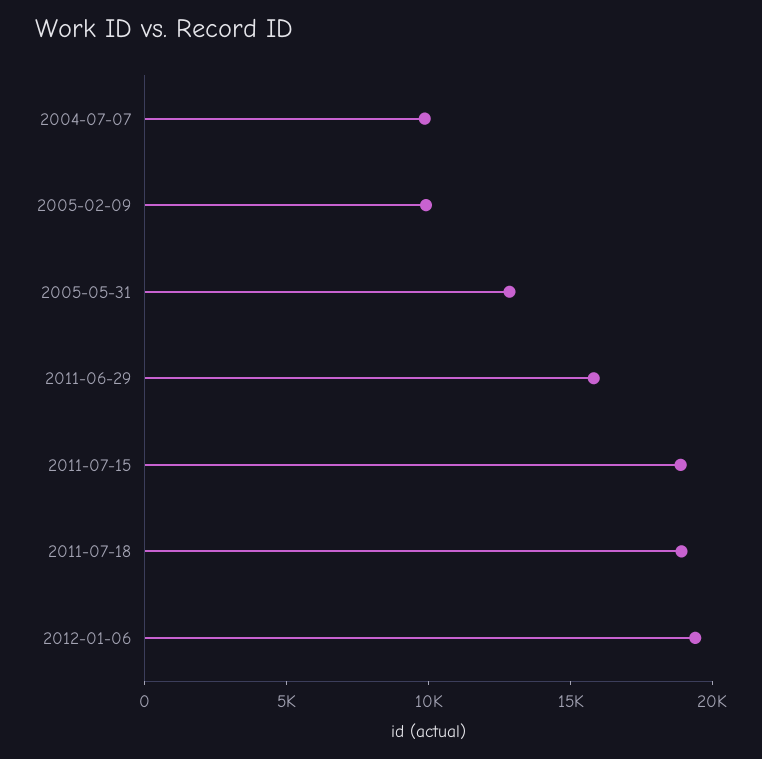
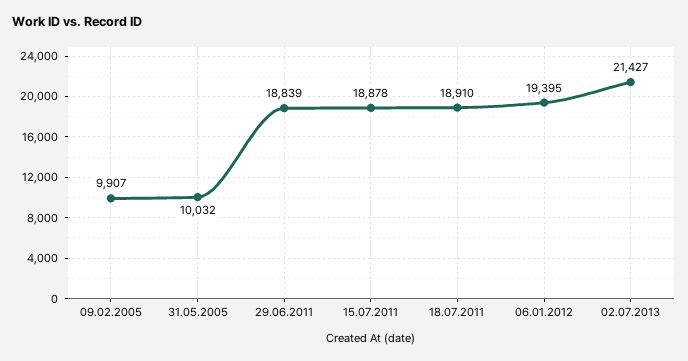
2004-07-07: 10000 -> none
2005-05-31: 13000 -> 10032
2011-06-29: 16000 -> 18839
02.07.2013: none -> 21427

